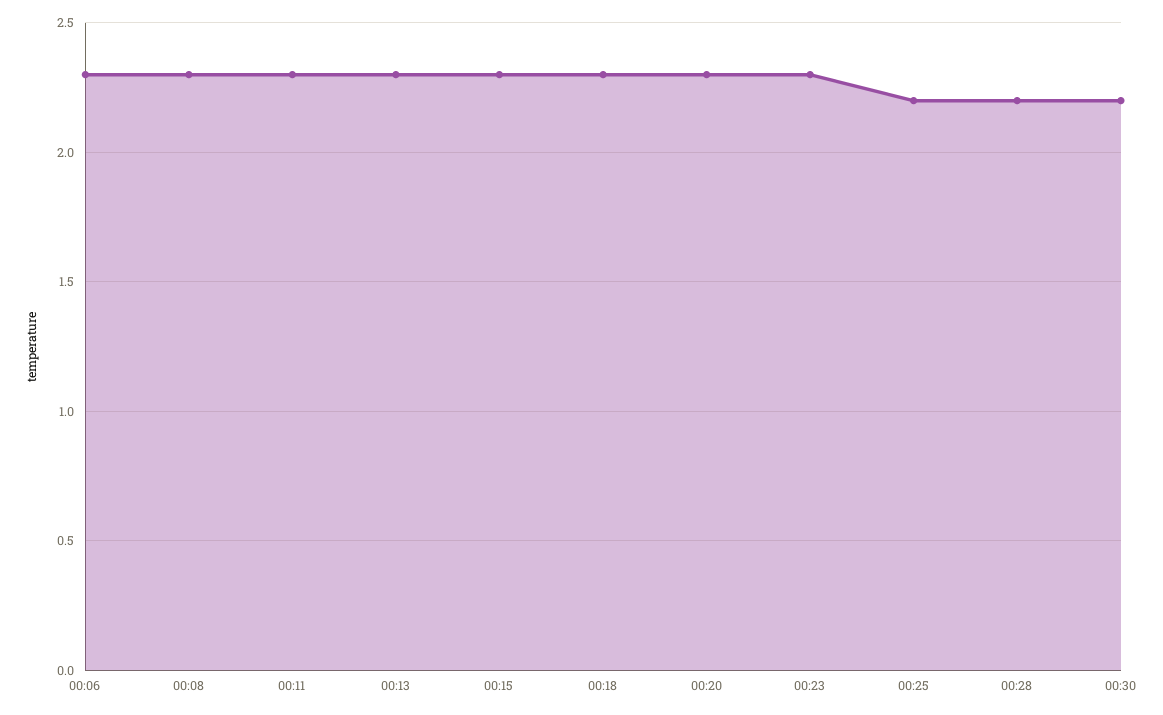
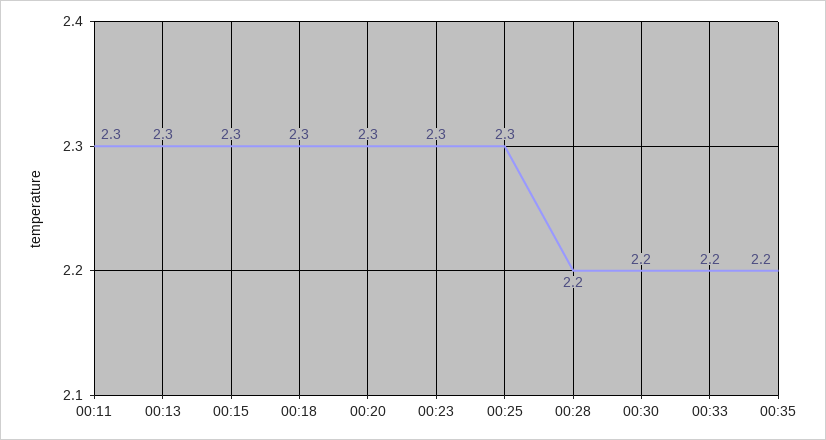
00:06: 2.3 -> none
00:08: 2.3 -> none
00:25: 2.2 -> 2.3
00:33: none -> 2.2
00:35: none -> 2.2

